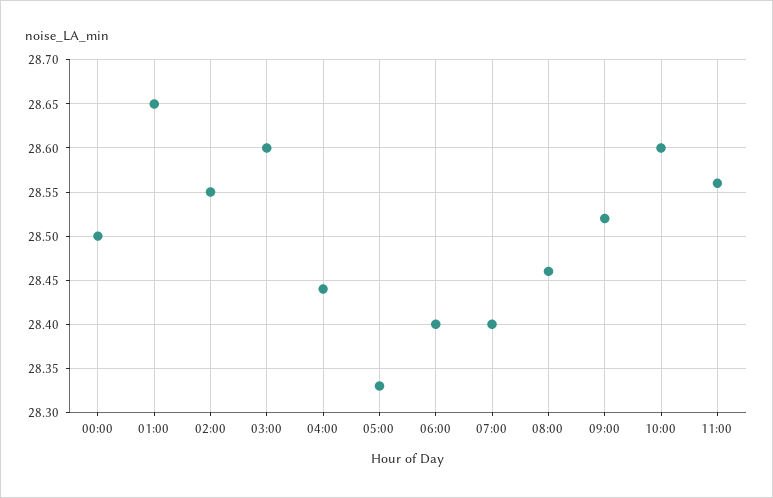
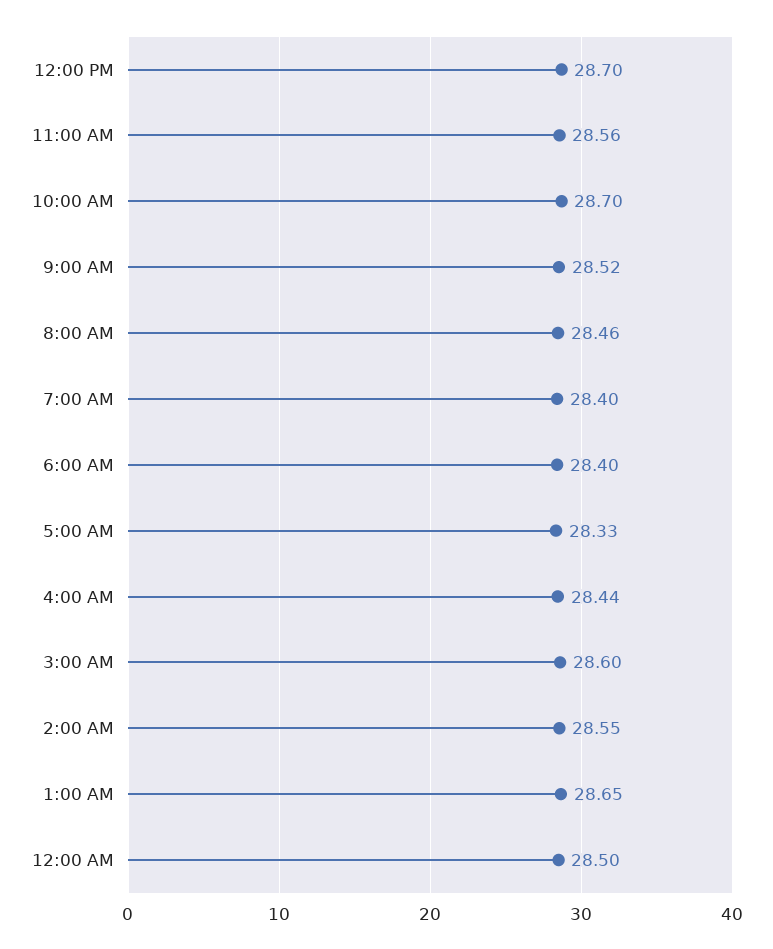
10:00: 28.6 -> 28.7
12:00 PM: none -> 28.7

